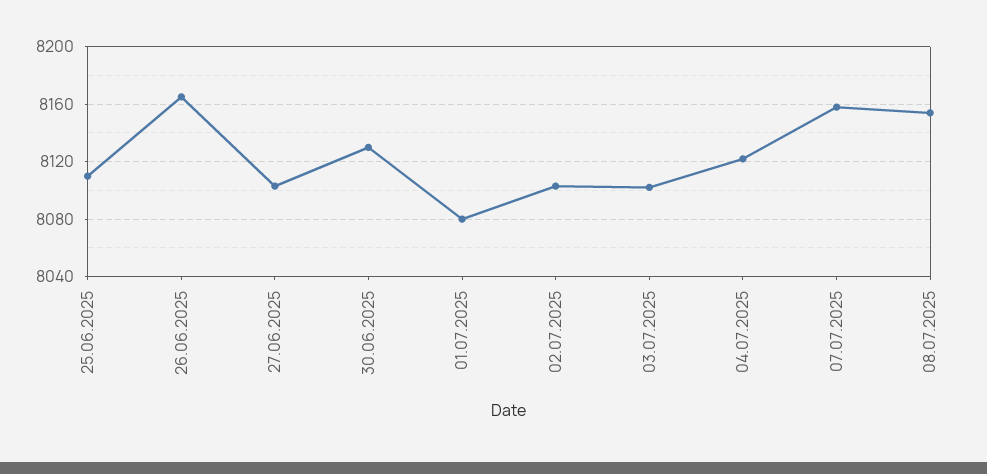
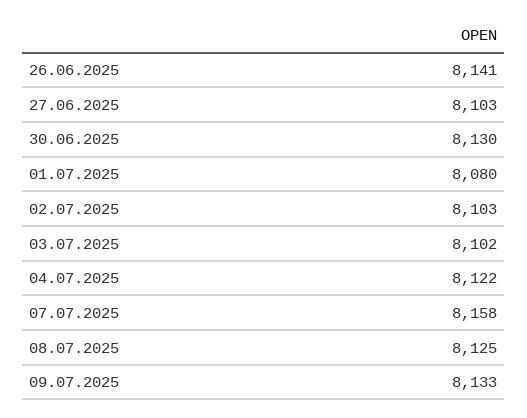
25.06.2025: 8110 -> none
26.06.2025: 8165 -> 8141
08.07.2025: 8155 -> 8125
09.07.2025: none -> 8133

